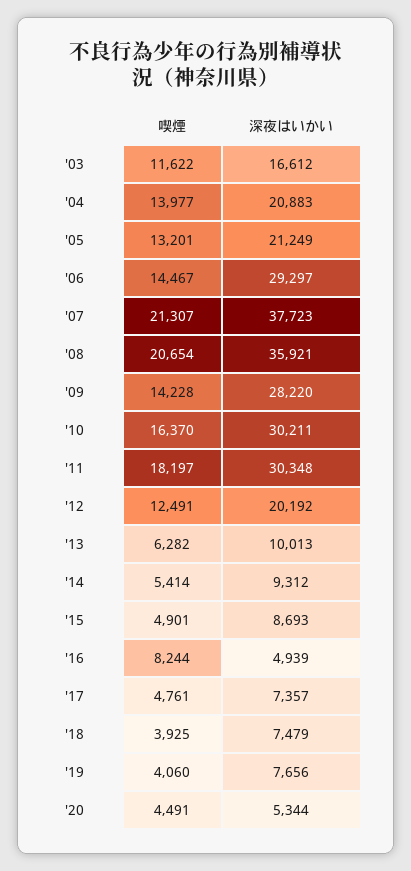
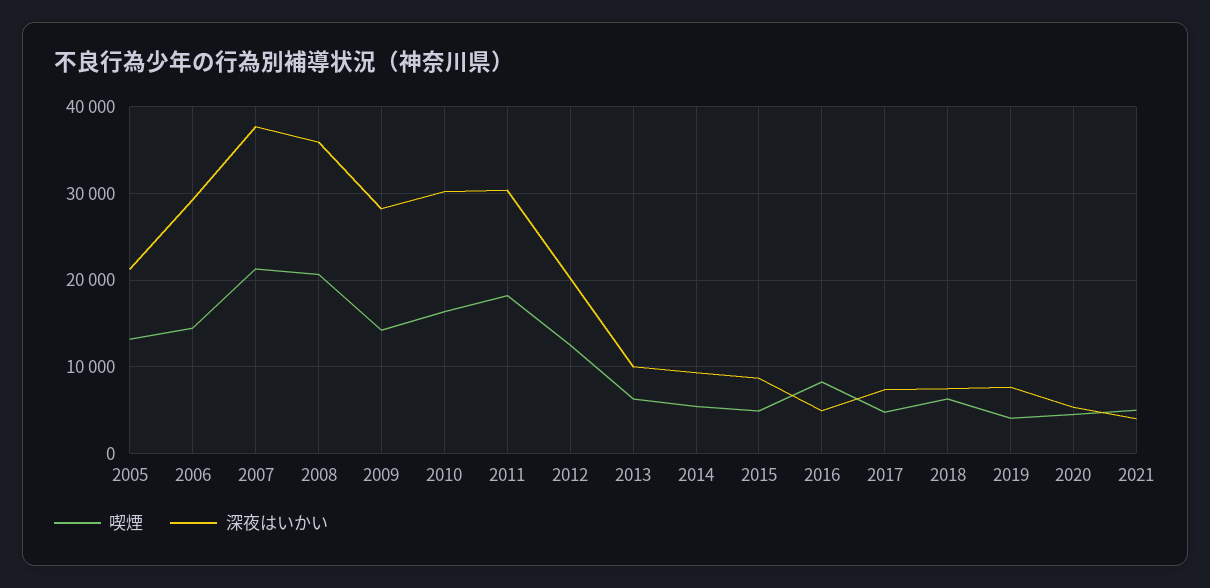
喫煙, '03: 11622 -> none
深夜はいかい, '03: 16612 -> none
喫煙, '04: 13977 -> none
深夜はいかい, '04: 20883 -> none
喫煙, '18: 3925 -> 6000
喫煙, 2021: none -> 5000
深夜はいかい, 2021: none -> 4000

